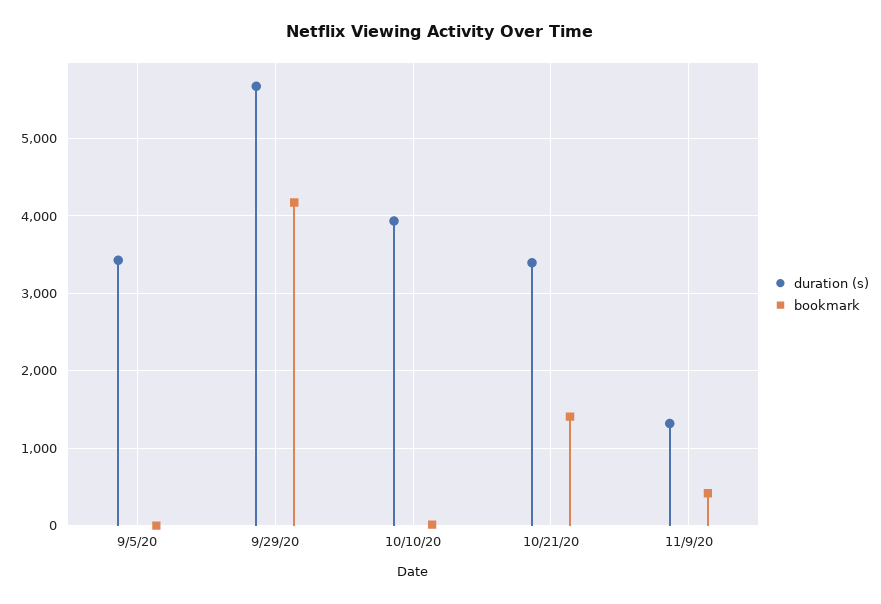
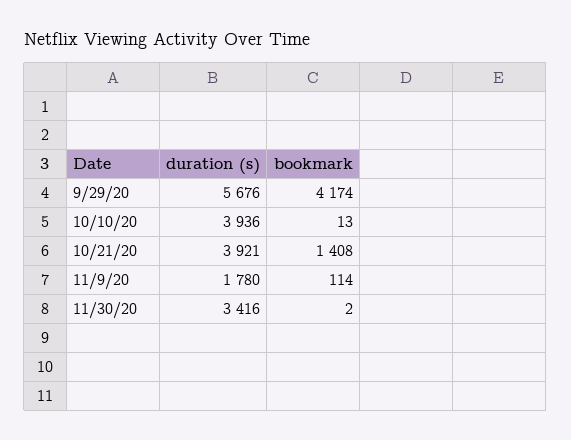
duration (s), 9/5/20: 3400 -> none
bookmark, 9/5/20: 0 -> none
duration (s), 10/21/20: 3400 -> 3921
duration (s), 11/9/20: 1300 -> 1780
bookmark, 11/9/20: 400 -> 114
duration (s), 11/30/20: none -> 3416
bookmark, 11/30/20: none -> 2

